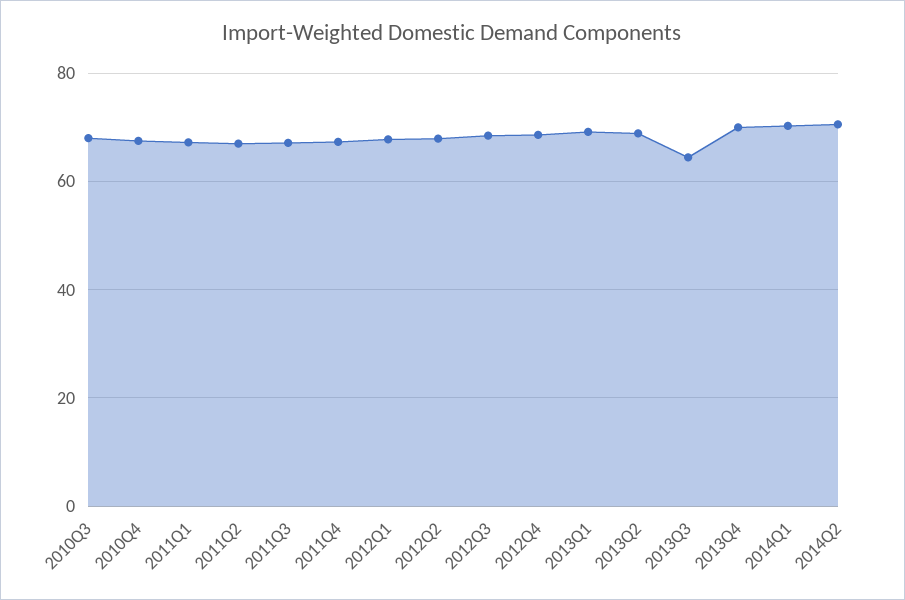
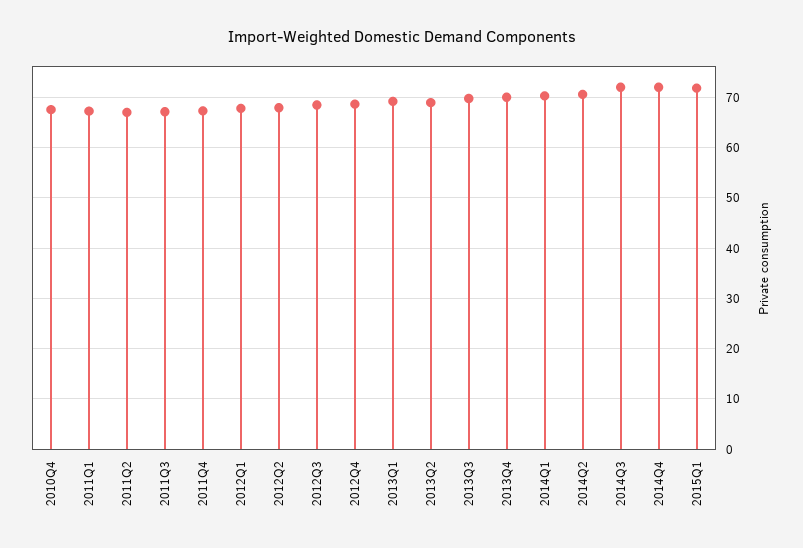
2010Q3: 68 -> none
2013Q3: 64 -> 70
2014Q3: none -> 72
2014Q4: none -> 72
2015Q1: none -> 72

